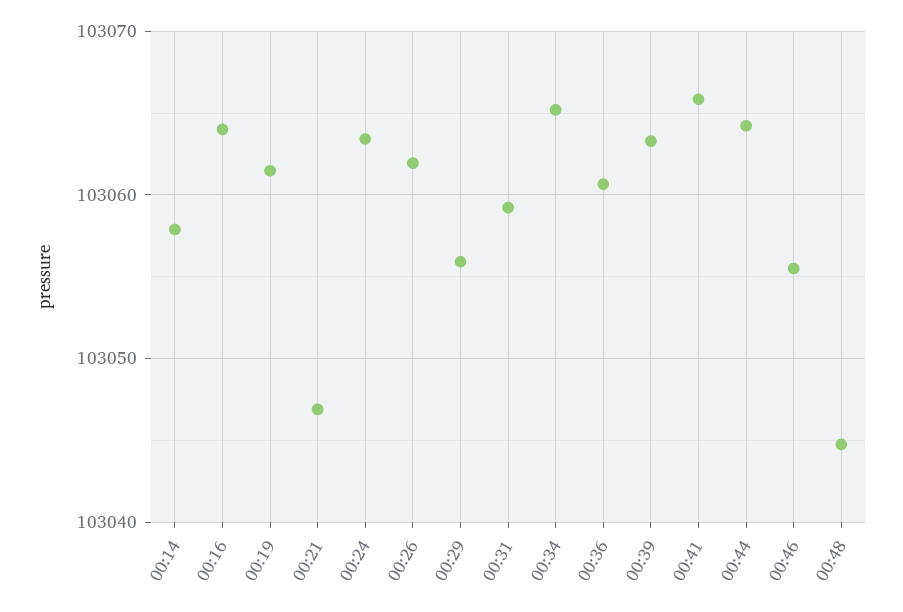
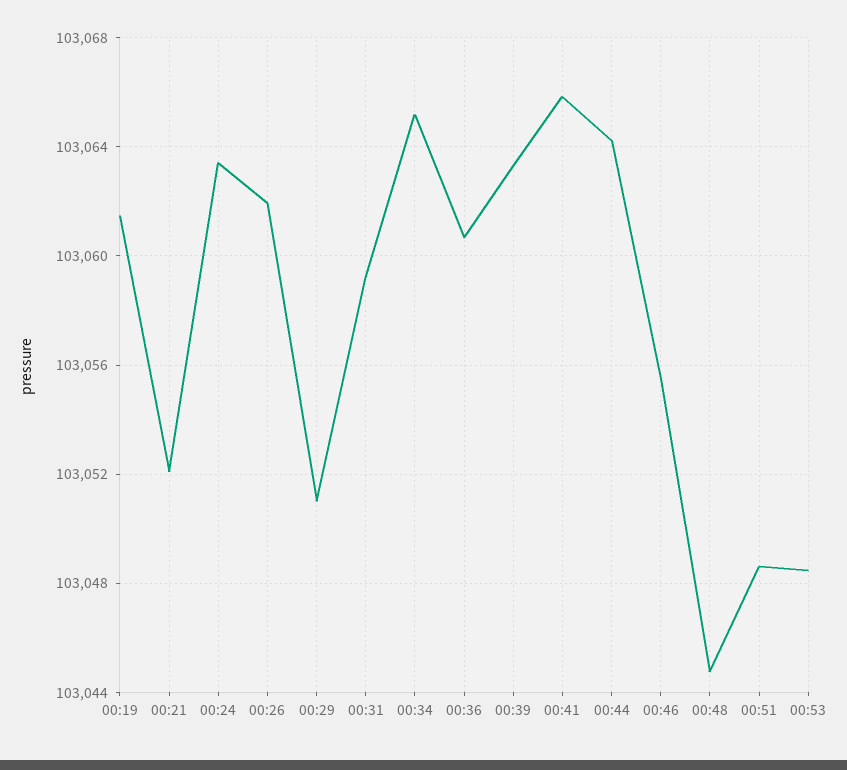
00:14: 103058 -> none
00:16: 103064 -> none
00:21: 103047 -> 103052
00:29: 103056 -> 103051
00:51: none -> 103048.5
00:53: none -> 103048.5

